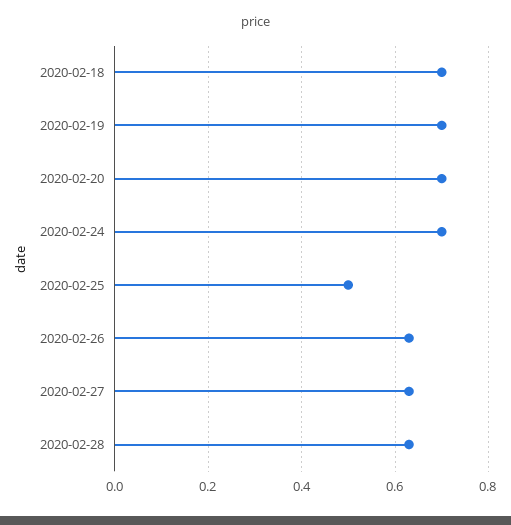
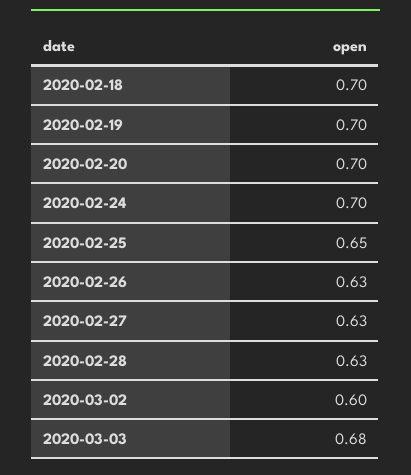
2020-02-25: 0.5 -> 0.65
2020-03-02: none -> 0.6
2020-03-03: none -> 0.68

